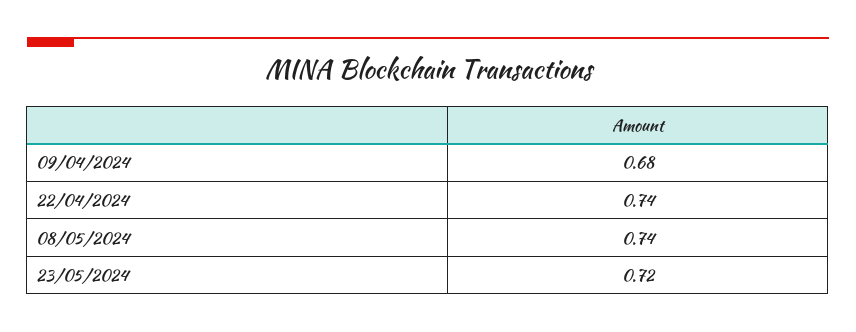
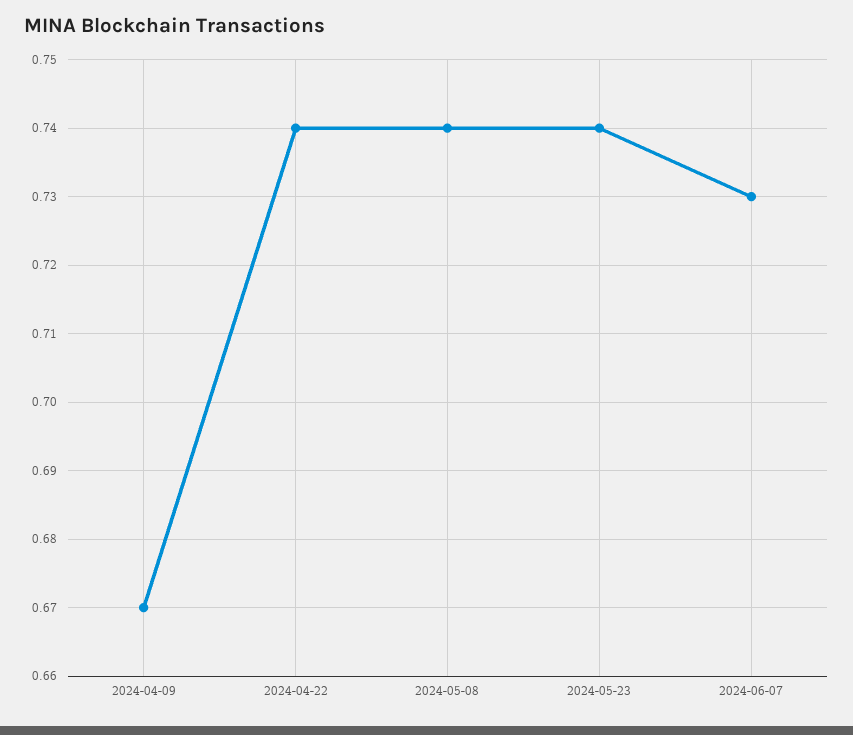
09/04/2024: 0.68 -> 0.67
23/05/2024: 0.72 -> 0.74
2024-06-07: none -> 0.73

